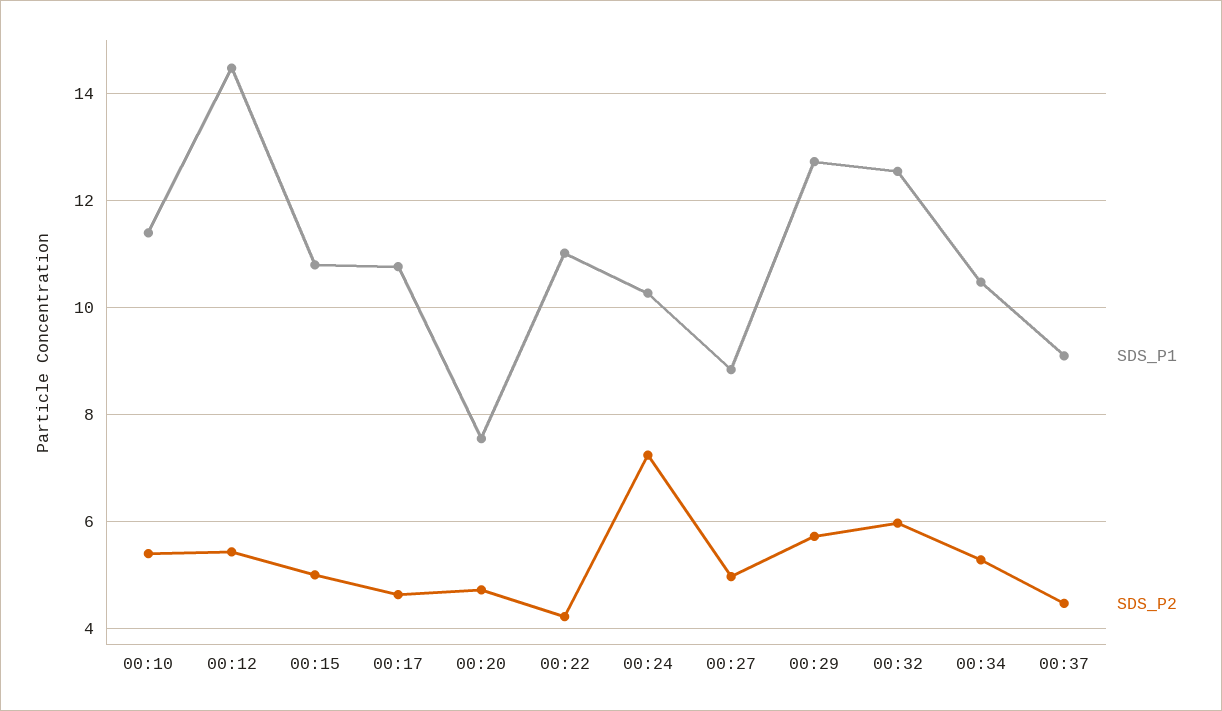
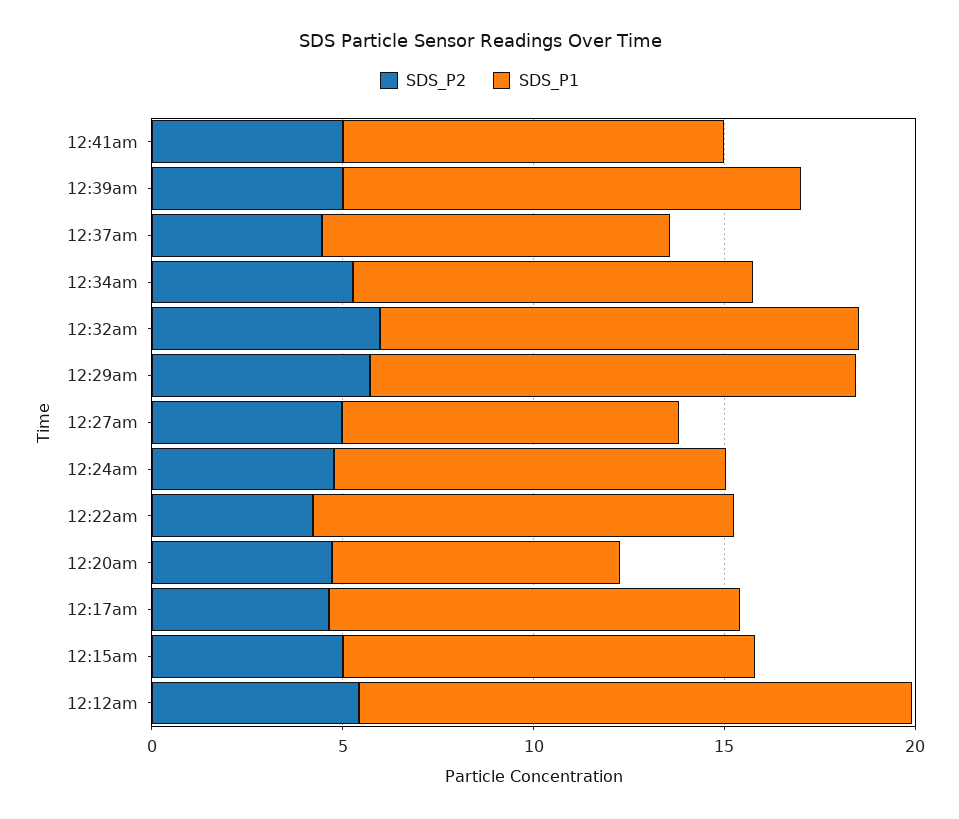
SDS_P1, 00:10: 11.4 -> none
SDS_P2, 00:10: 5.4 -> none
SDS_P2, 00:24: 7.2 -> 5
SDS_P2, 12:41am: none -> 5
SDS_P1, 12:41am: none -> 10
SDS_P2, 12:39am: none -> 5
SDS_P1, 12:39am: none -> 12

